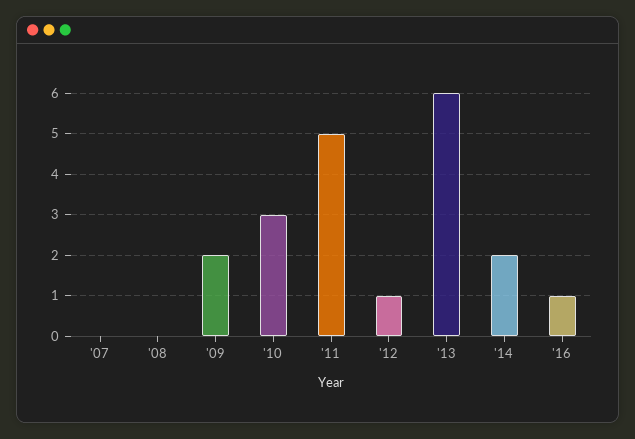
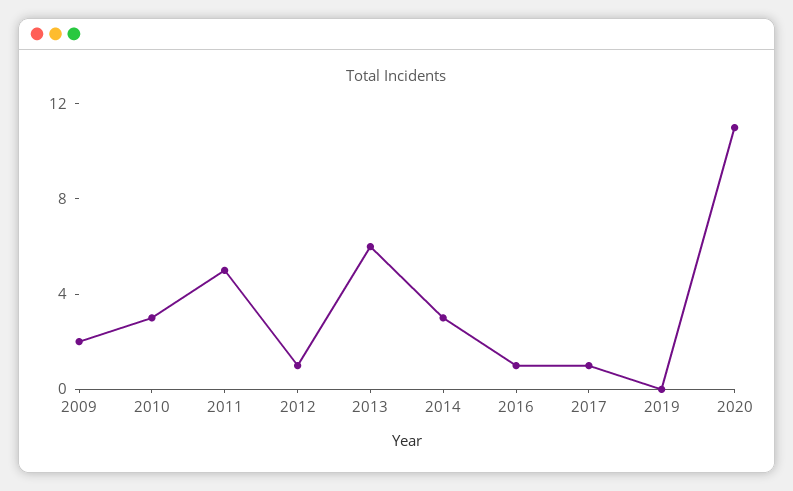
'07: 0 -> none
'08: 0 -> none
'14: 2 -> 3
2017: none -> 1
2019: none -> 0
2020: none -> 11

